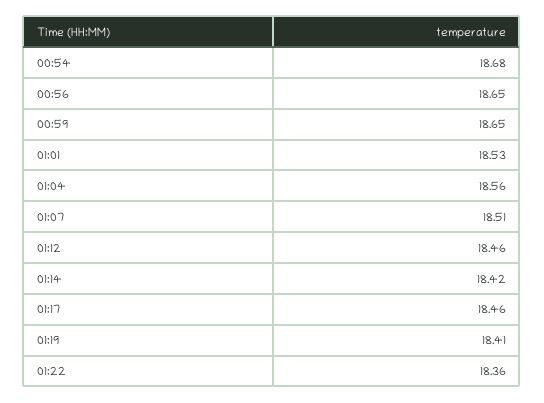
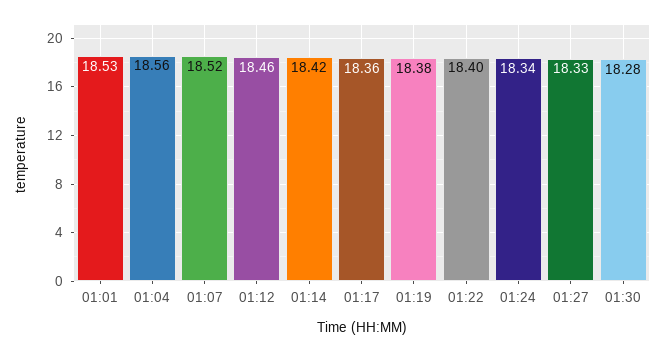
00:54: 18.68 -> none
00:56: 18.65 -> none
00:59: 18.65 -> none
01:07: 18.51 -> 18.52
01:17: 18.46 -> 18.36
01:19: 18.41 -> 18.38
01:22: 18.36 -> 18.4
01:24: none -> 18.34
01:27: none -> 18.33
01:30: none -> 18.28

